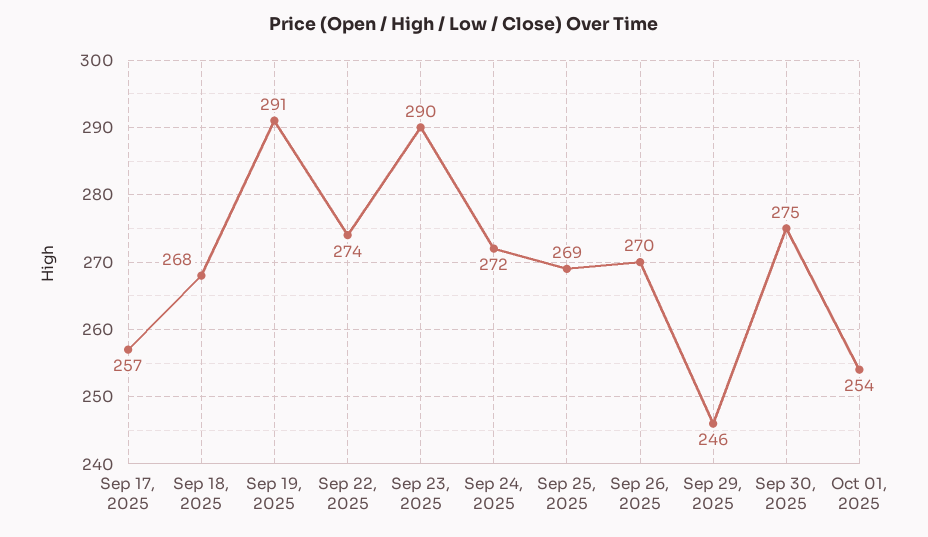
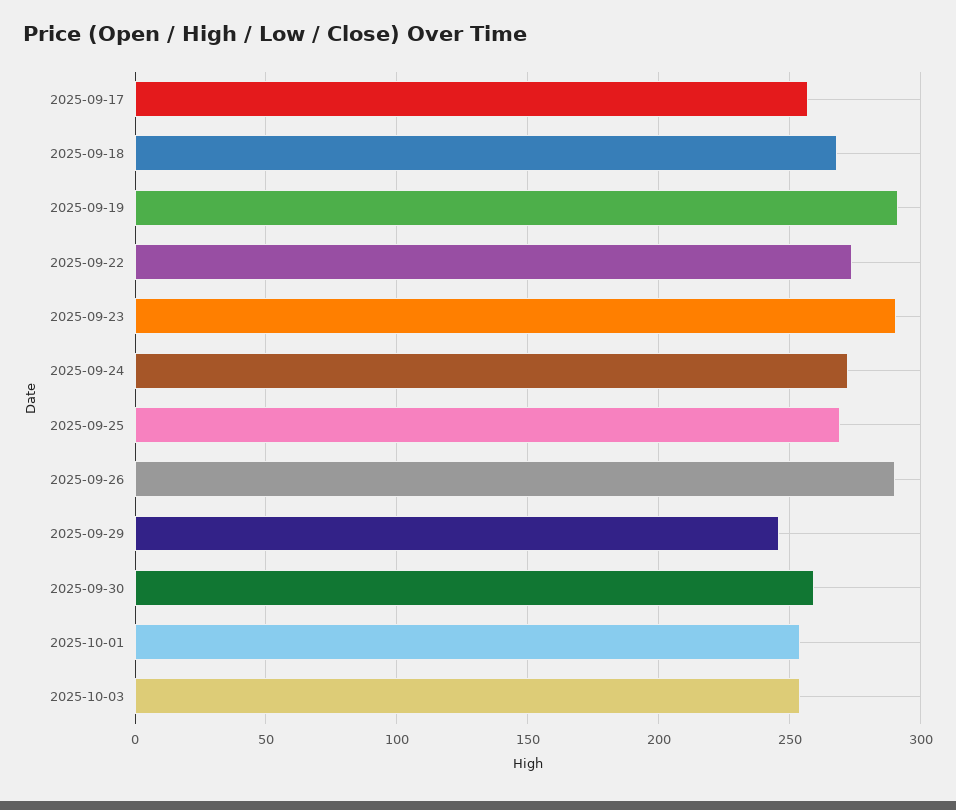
Sep 26, 2025: 270 -> 290
Sep 30, 2025: 275 -> 260
2025-10-03: none -> 255

